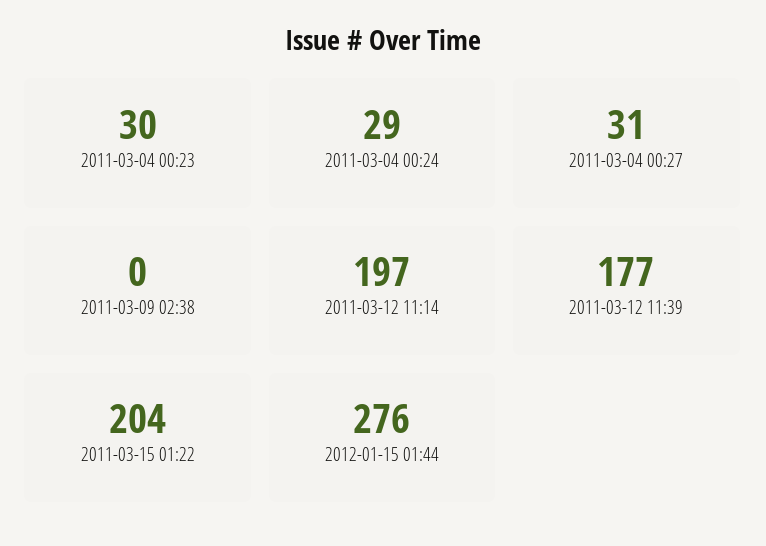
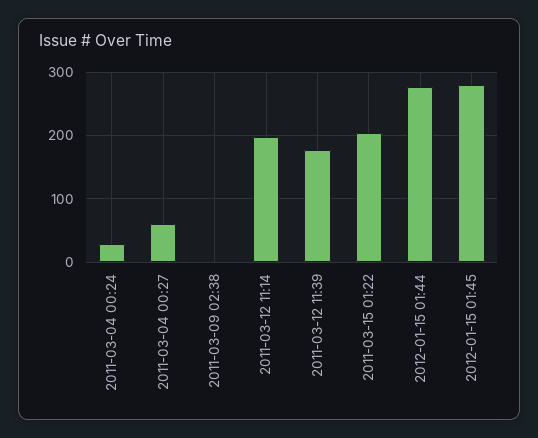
2011-03-04 00:23: 30 -> none
2011-03-04 00:27: 31 -> 60
2012-01-15 01:45: none -> 280

